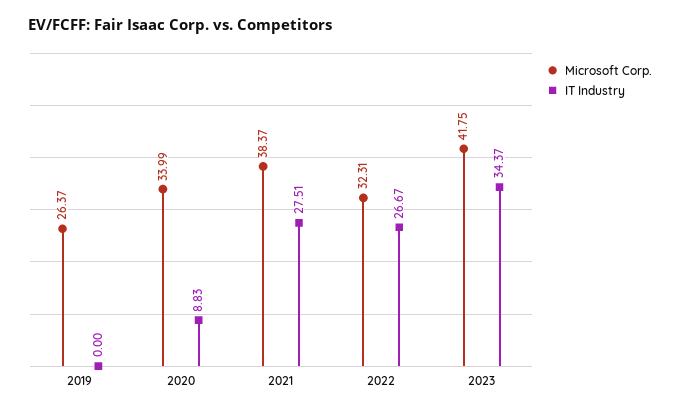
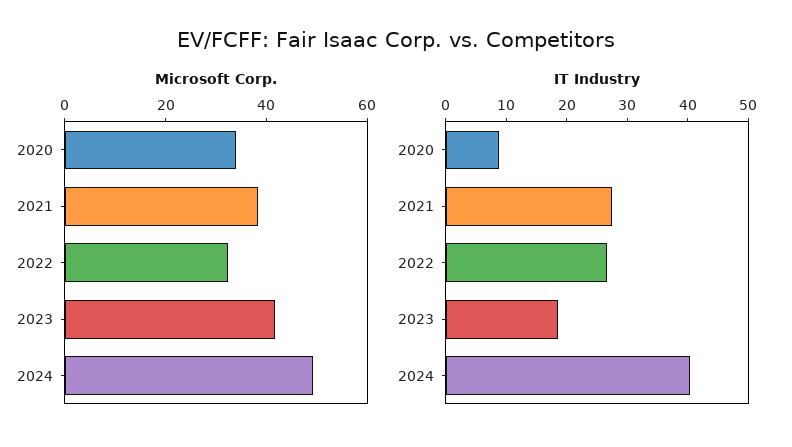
Microsoft Corp., 2019: 26.37 -> none
IT Industry, 2019: 0 -> none
IT Industry, 2023: 34.37 -> 18
Microsoft Corp., 2024: none -> 50
IT Industry, 2024: none -> 40

